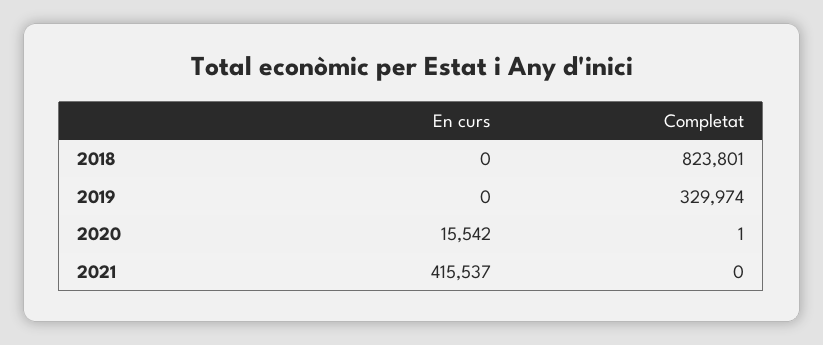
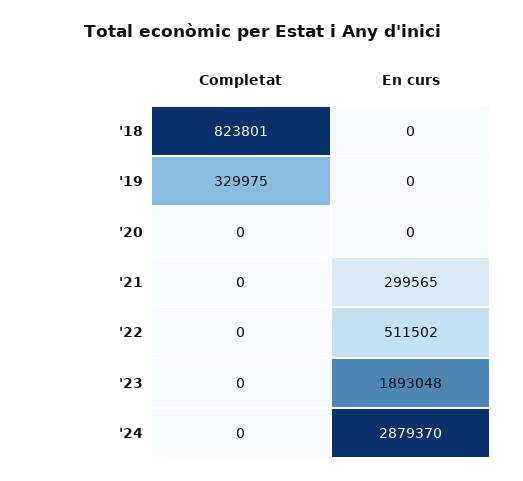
Completat, 2019: 329974 -> 329975
En curs, 2020: 15542 -> 0
Completat, 2020: 1 -> 0
En curs, 2021: 415537 -> 299565
Completat, '22: none -> 0
En curs, '22: none -> 511502
Completat, '23: none -> 0
En curs, '23: none -> 1893048
Completat, '24: none -> 0
En curs, '24: none -> 2879370

